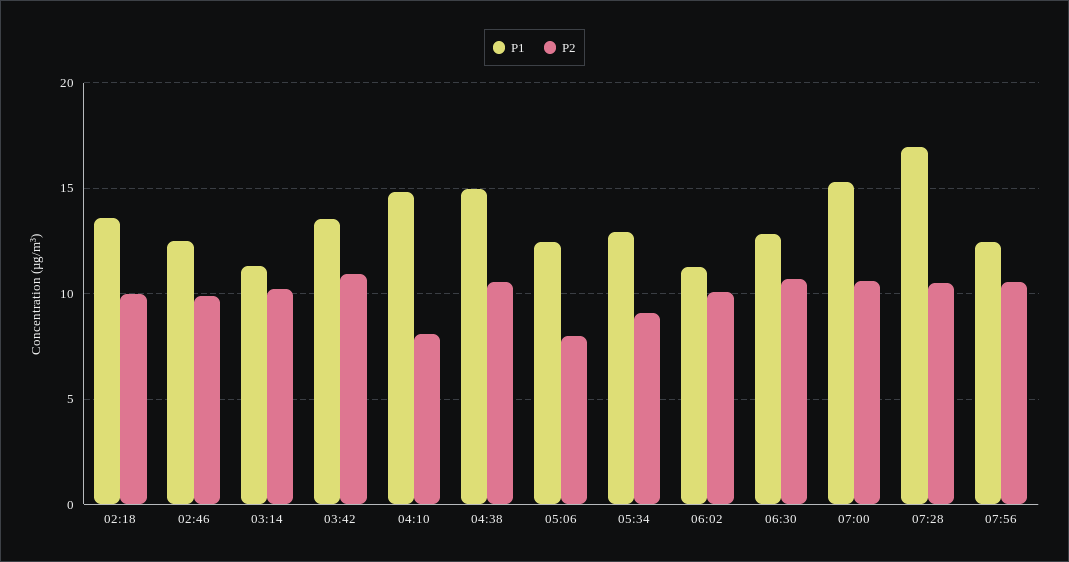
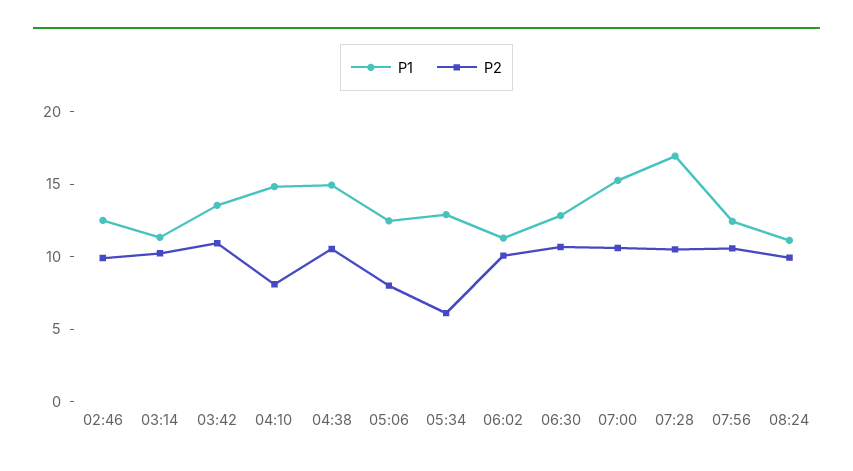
P1, 02:18: 13.5 -> none
P2, 02:18: 10 -> none
P2, 05:34: 9 -> 6
P1, 08:24: none -> 11
P2, 08:24: none -> 10

